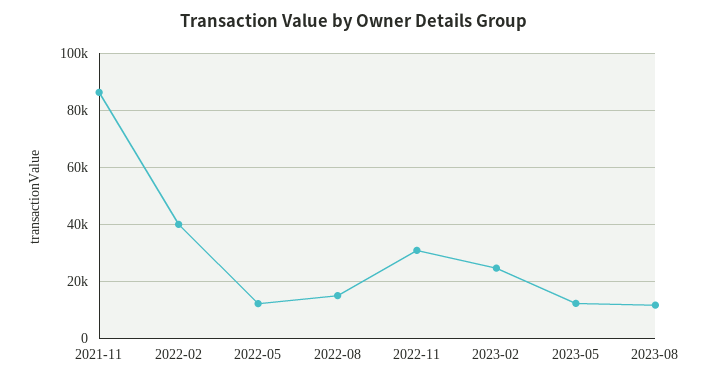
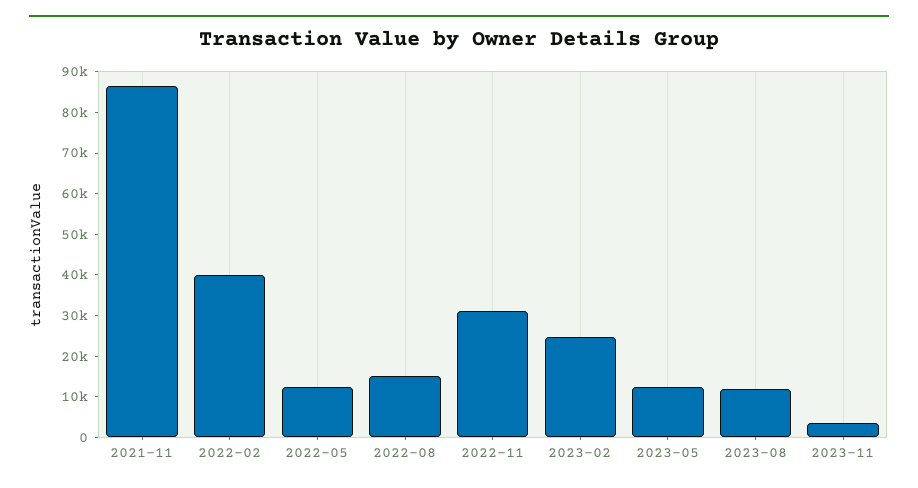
2023-11: none -> 4000

